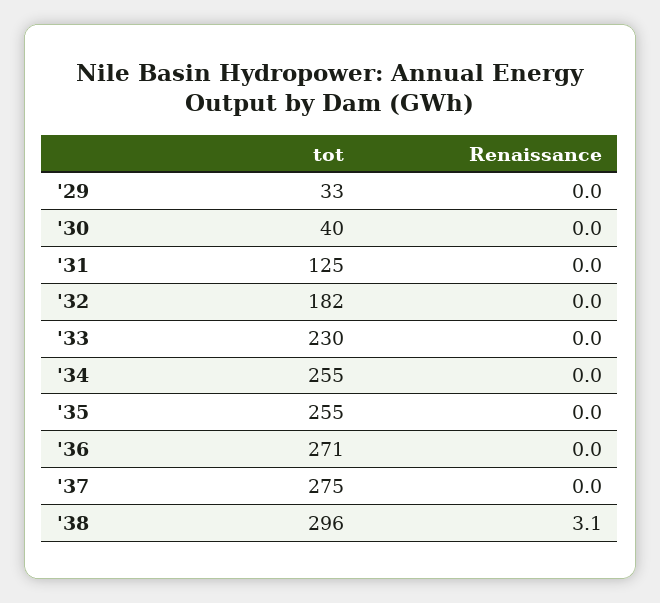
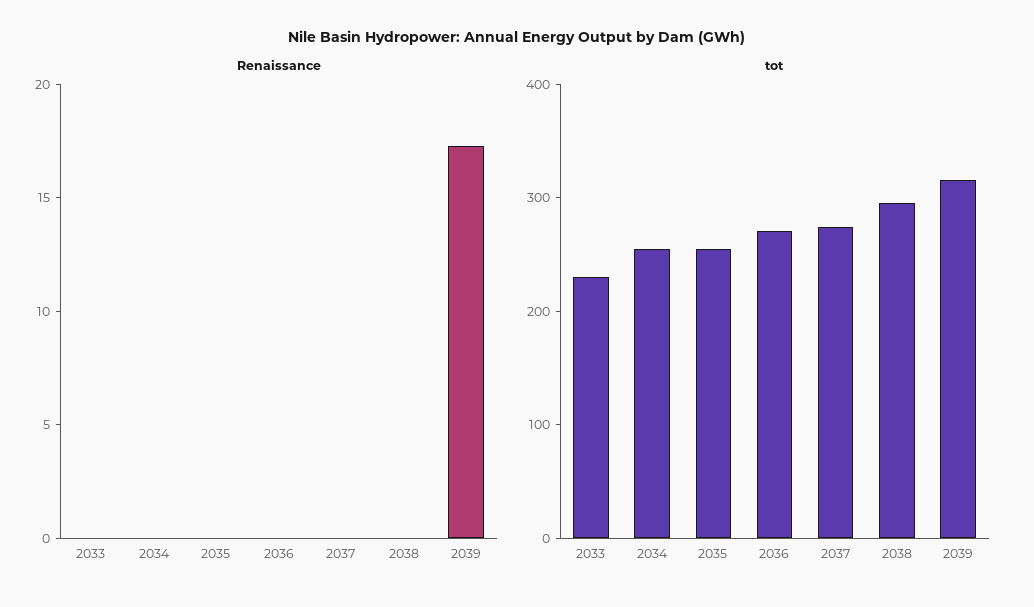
tot, '29: 33 -> none
Renaissance, '29: 0 -> none
tot, '30: 40 -> none
Renaissance, '30: 0 -> none
tot, '31: 125 -> none
Renaissance, '31: 0 -> none
tot, '32: 182 -> none
Renaissance, '32: 0 -> none
Renaissance, '38: 3.1 -> 0
Renaissance, 2039: none -> 17
tot, 2039: none -> 320

